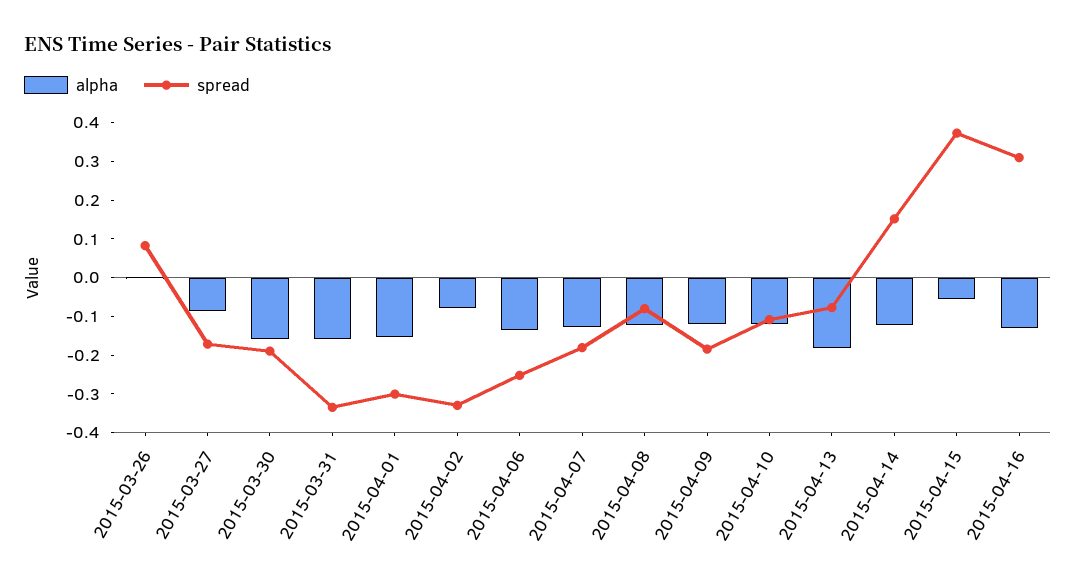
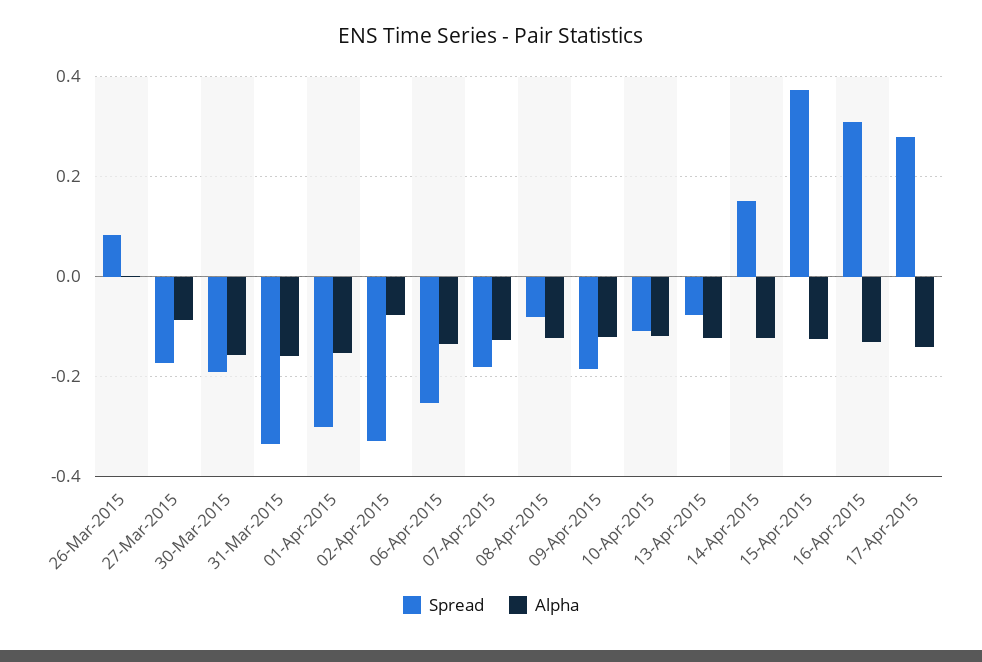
alpha, 2015-04-13: -0.175 -> -0.12
alpha, 2015-04-15: -0.05 -> -0.12
spread, 17-Apr-2015: none -> 0.28
alpha, 17-Apr-2015: none -> -0.14

